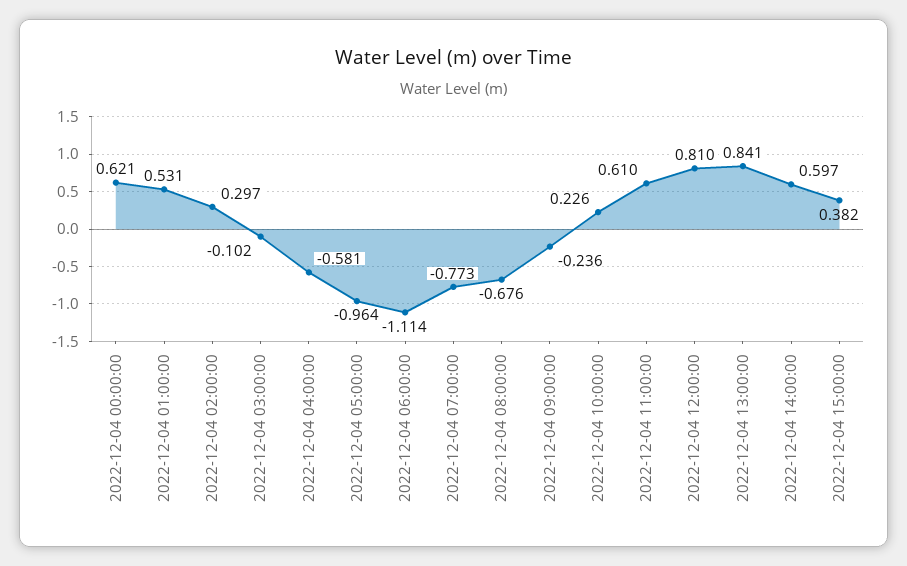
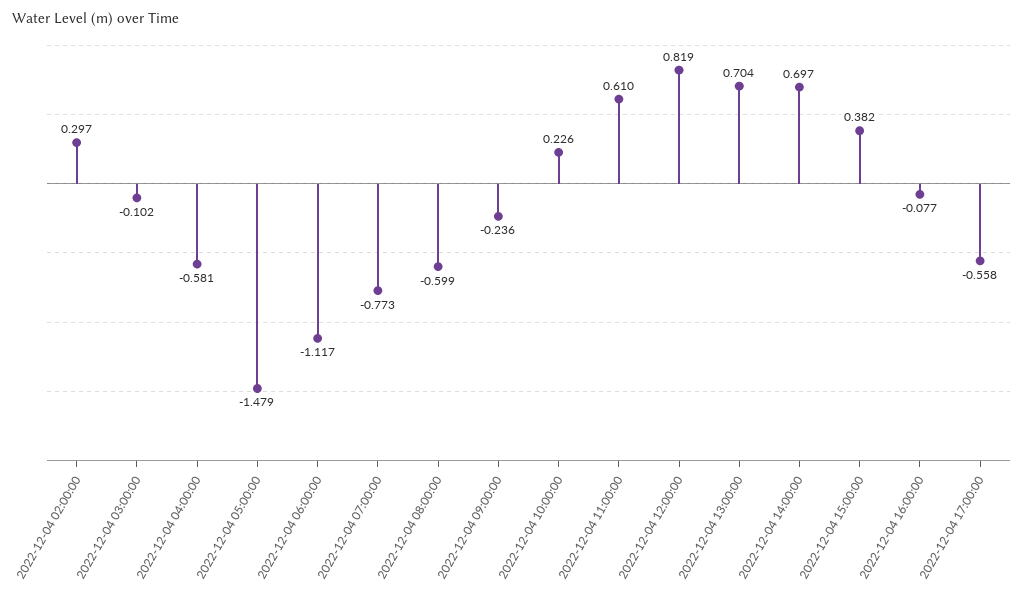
2022-12-04 00:00:00: 0.621 -> none
2022-12-04 01:00:00: 0.531 -> none
2022-12-04 05:00:00: -0.964 -> -1.479
2022-12-04 06:00:00: -1.114 -> -1.117
2022-12-04 08:00:00: -0.676 -> -0.599
2022-12-04 12:00:00: 0.81 -> 0.819
2022-12-04 13:00:00: 0.841 -> 0.704
2022-12-04 14:00:00: 0.597 -> 0.697
2022-12-04 16:00:00: none -> -0.077
2022-12-04 17:00:00: none -> -0.558

